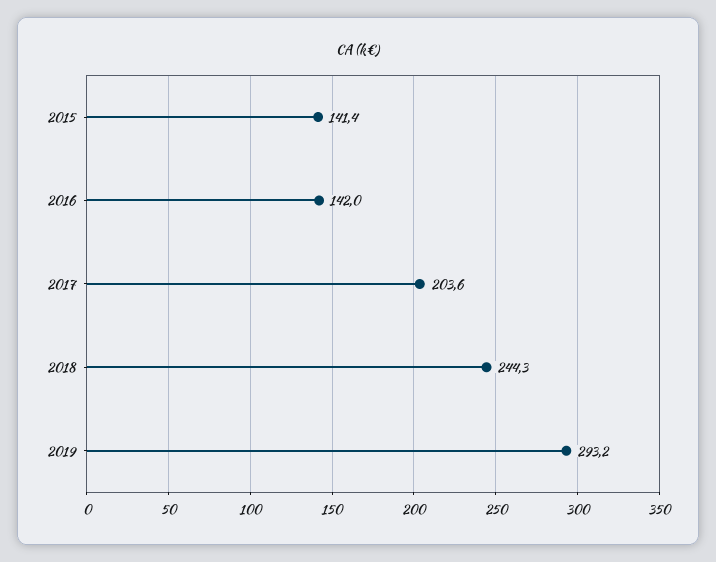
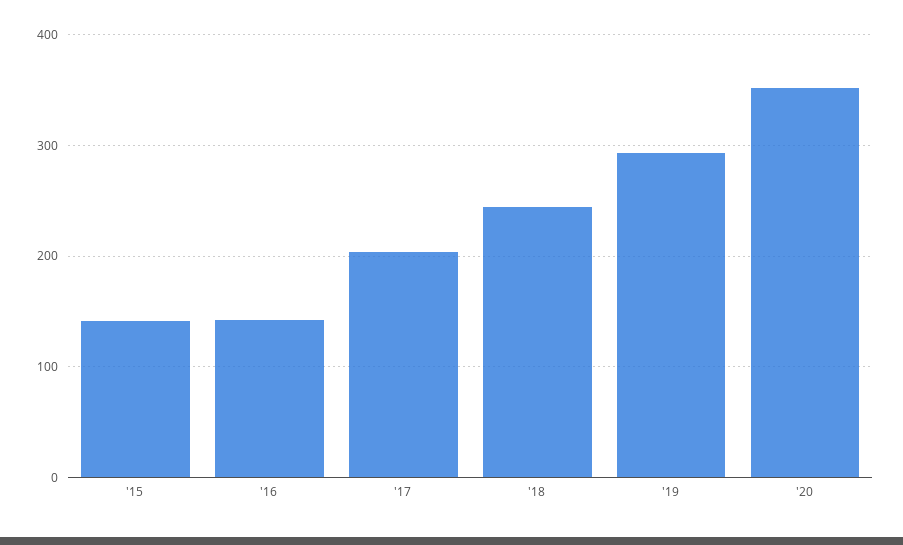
'20: none -> 350

